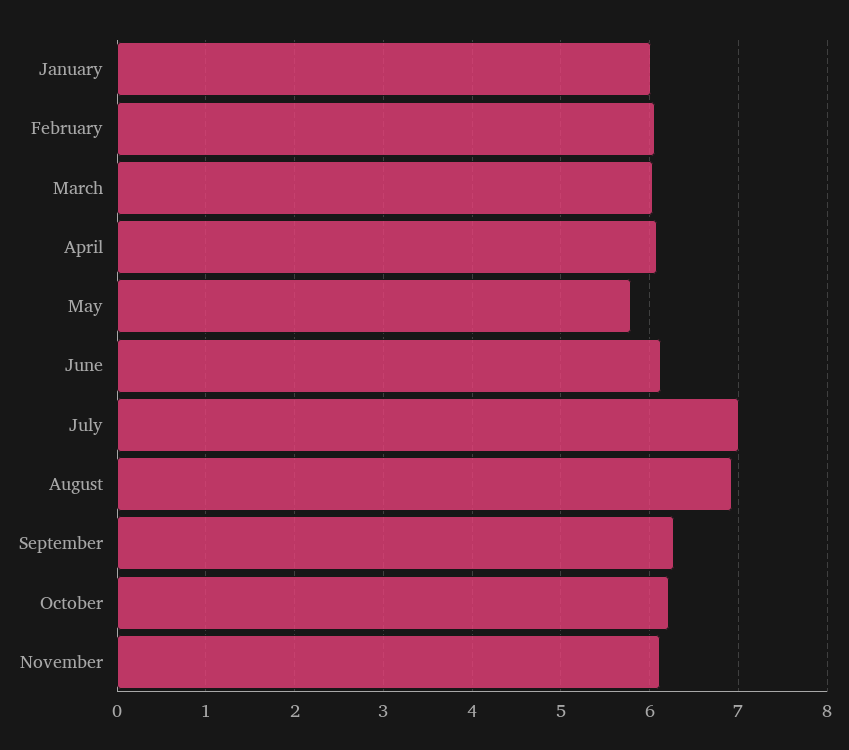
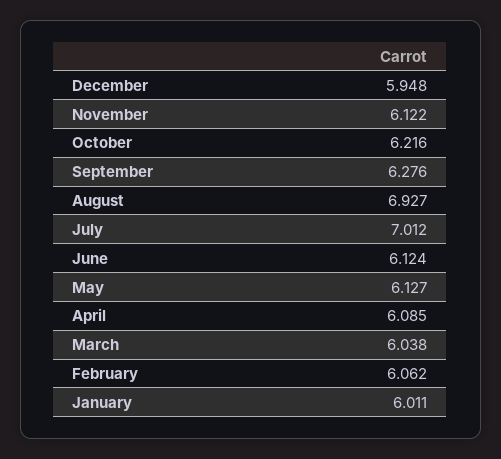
May: 5.8 -> 6.127
December: none -> 5.948

